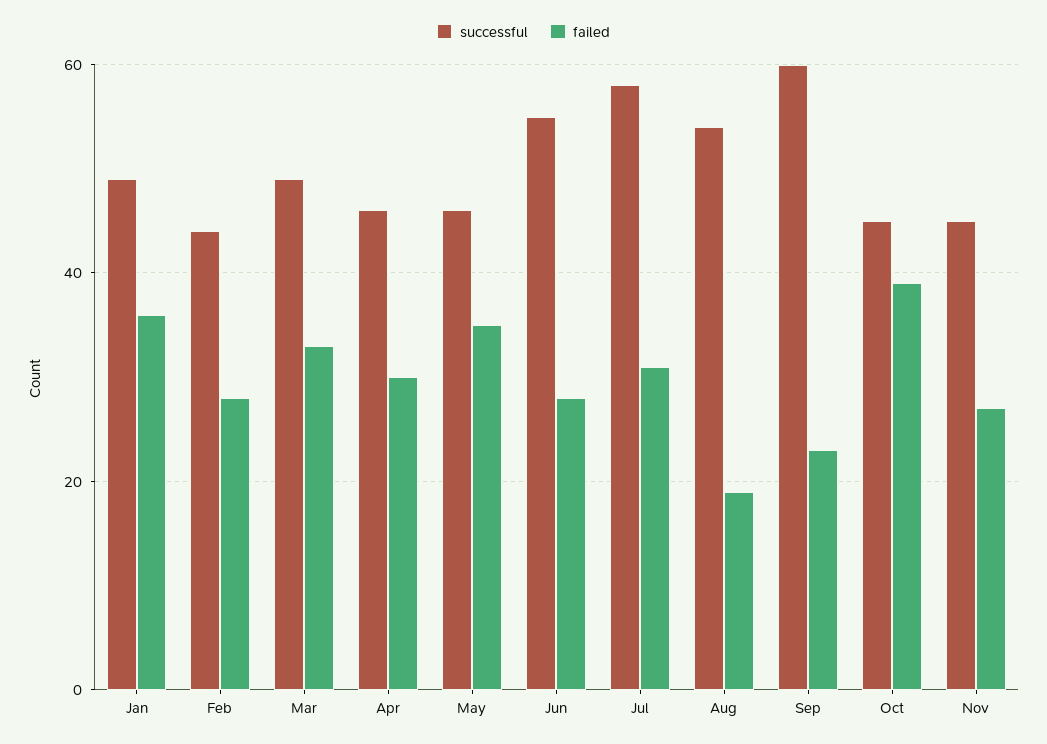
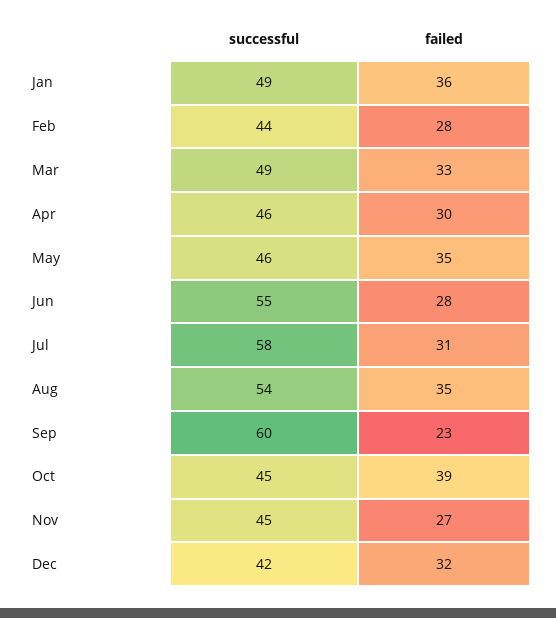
failed, Aug: 20 -> 35
successful, Dec: none -> 42
failed, Dec: none -> 32

